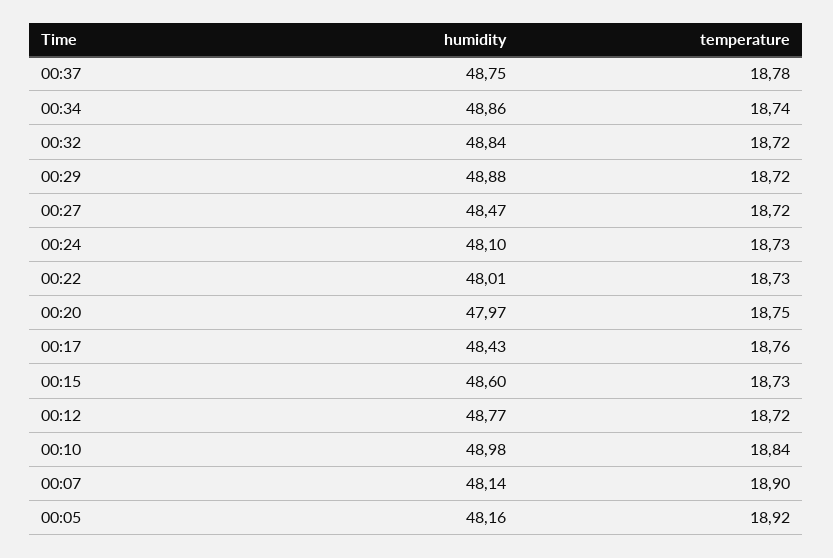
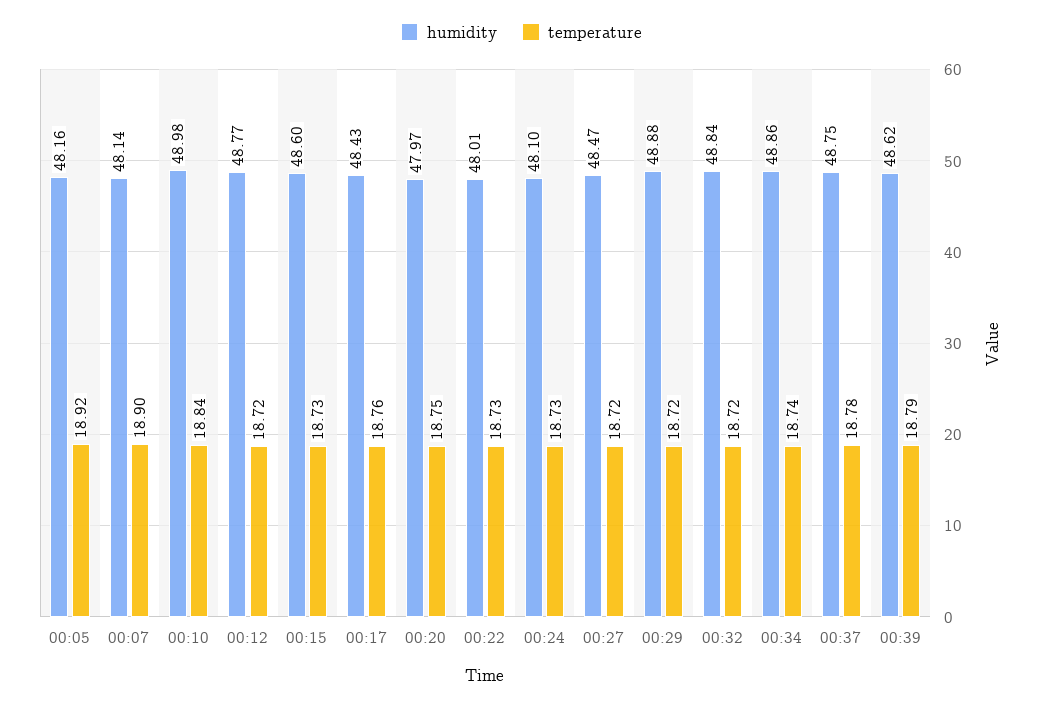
humidity, 00:39: none -> 48.62
temperature, 00:39: none -> 18.79

